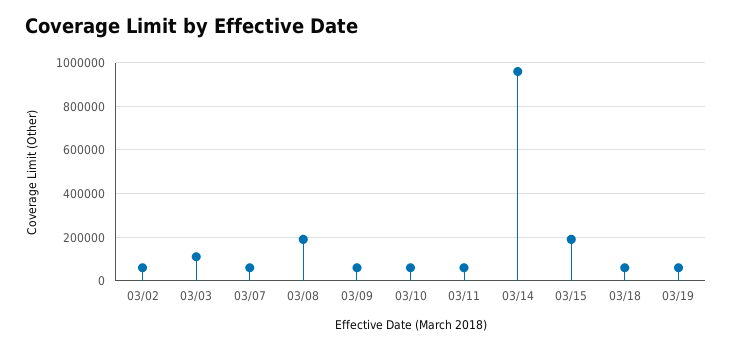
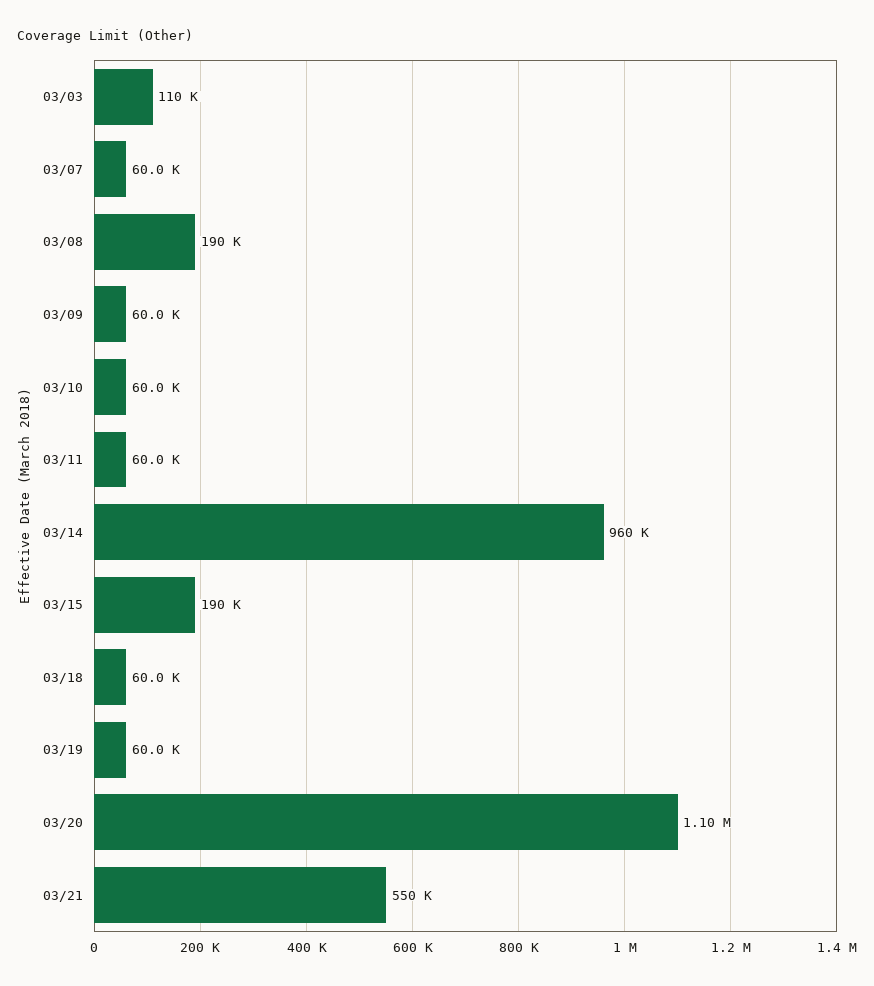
03/02: 50000 -> none
03/20: none -> 1100000
03/21: none -> 550000

